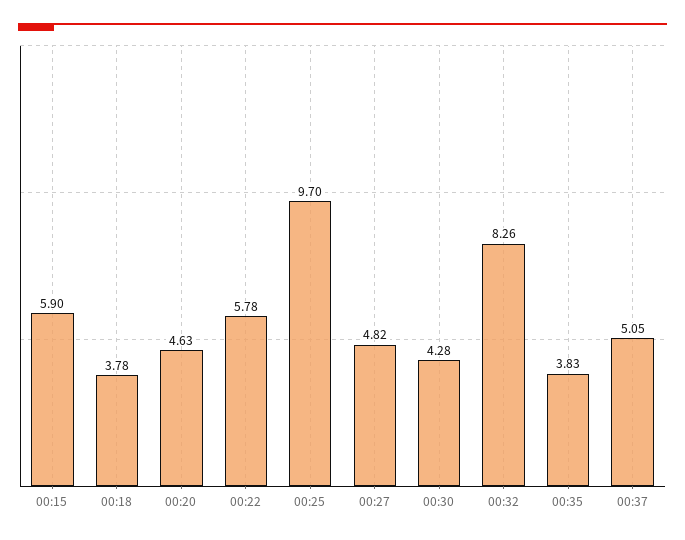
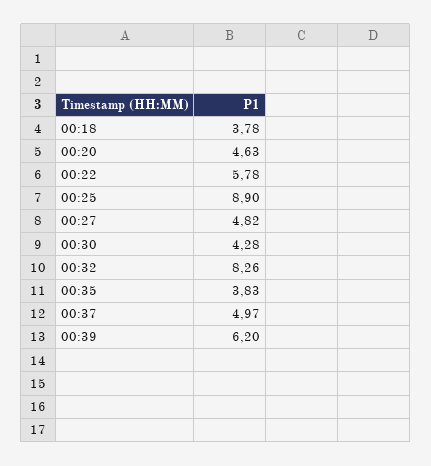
00:15: 5.9 -> none
00:25: 9.7 -> 8.9
00:37: 5.05 -> 4.97
00:39: none -> 6.2

